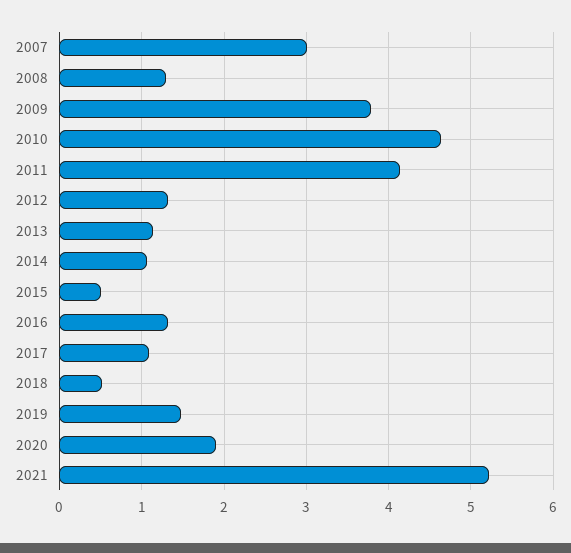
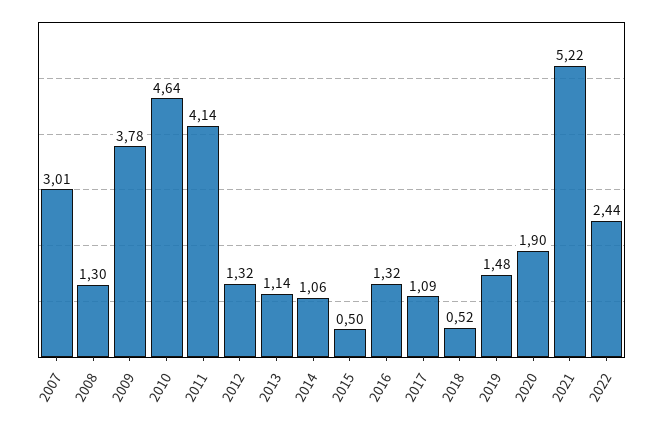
2022: none -> 2.44

